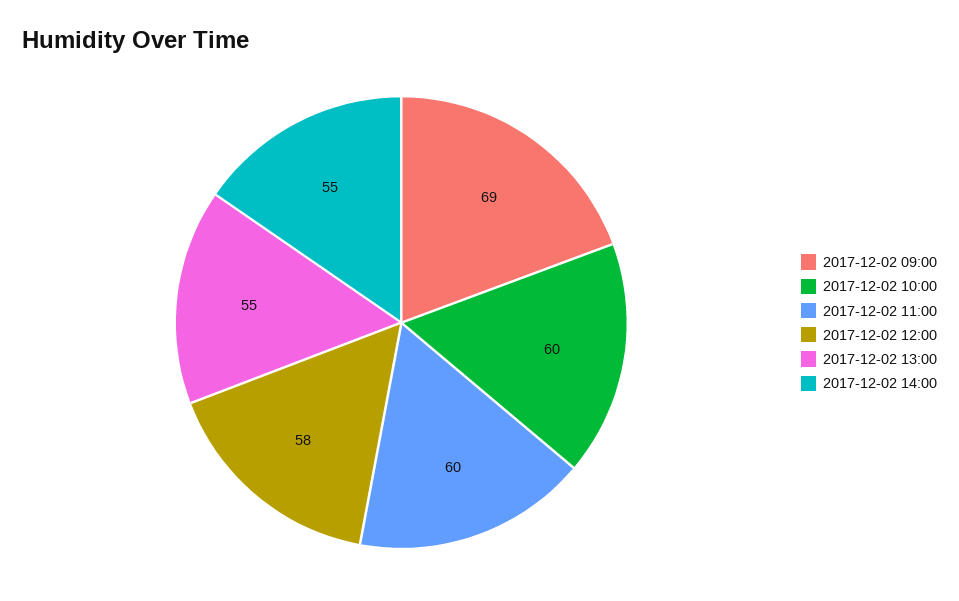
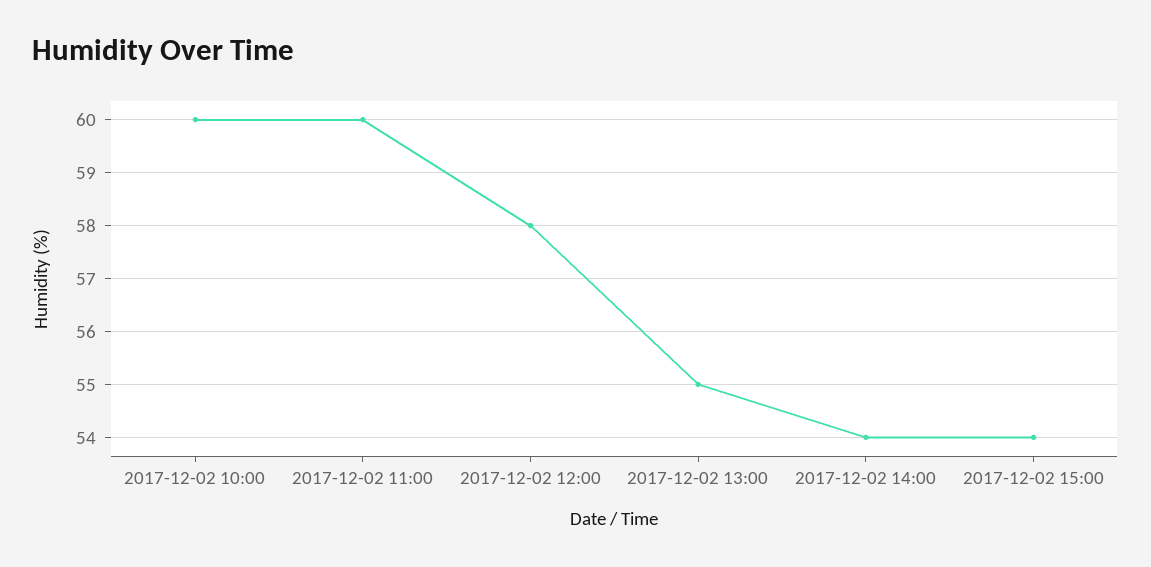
2017-12-02 09:00: 69 -> none
2017-12-02 14:00: 55 -> 54
2017-12-02 15:00: none -> 54

